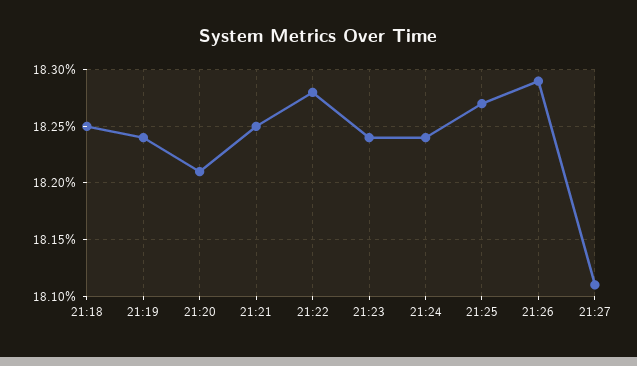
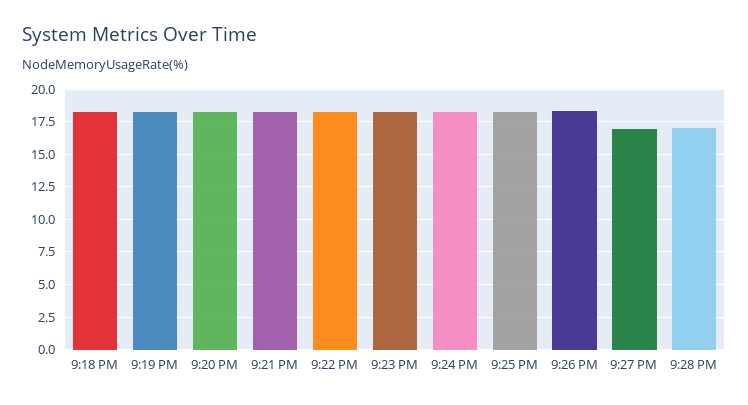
21:27: 18.11 -> 17
9:28 PM: none -> 17

